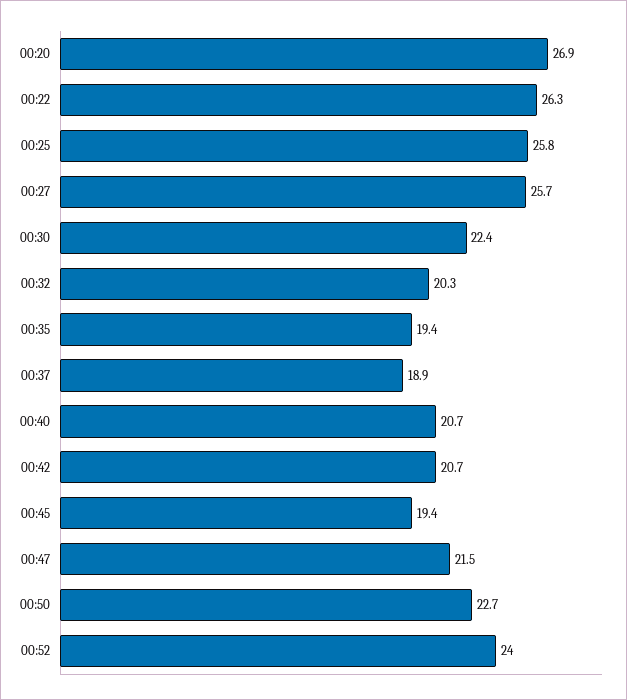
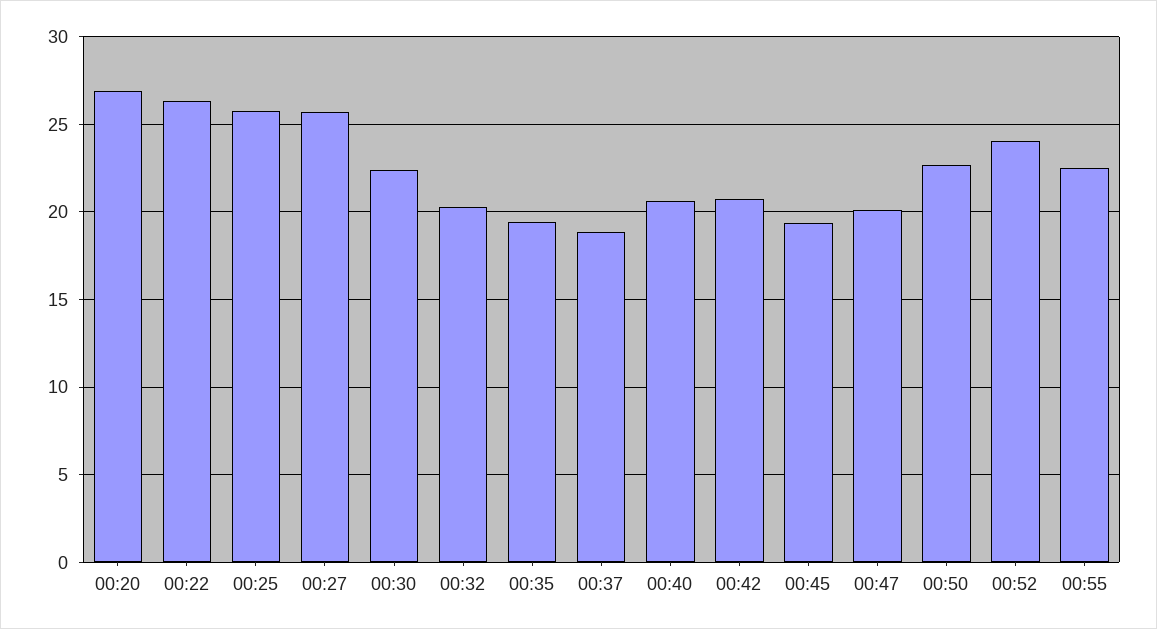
00:47: 21.5 -> 20
00:55: none -> 22.5

